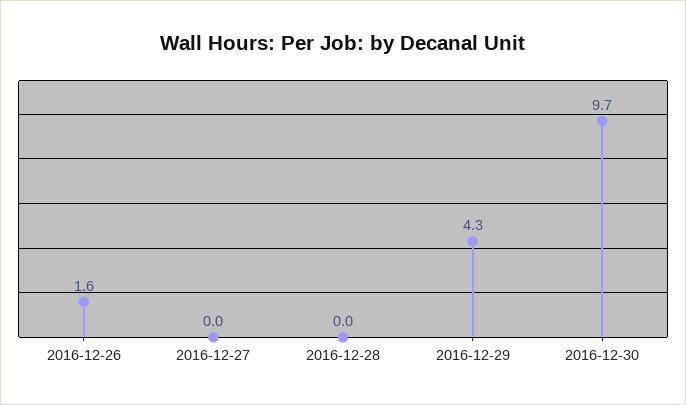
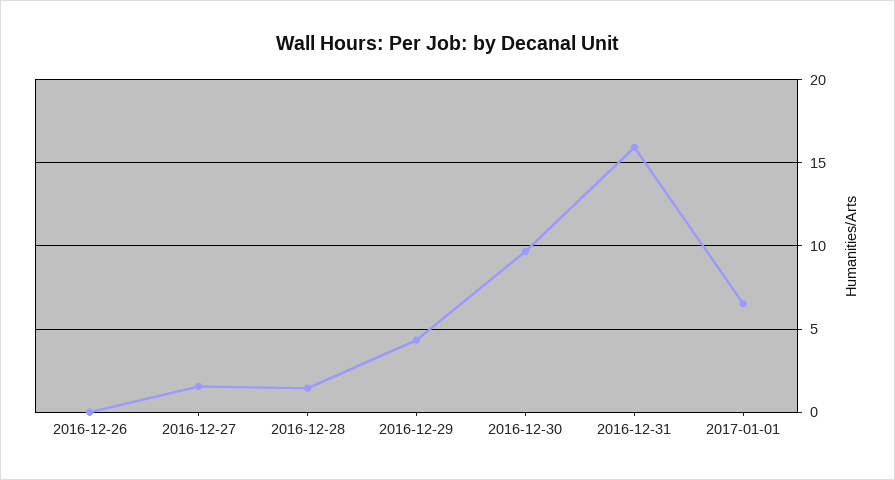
2016-12-26: 1.6 -> 0
2016-12-27: 0 -> 1.5
2016-12-28: 0 -> 1.5
2016-12-31: none -> 16
2017-01-01: none -> 6.5

